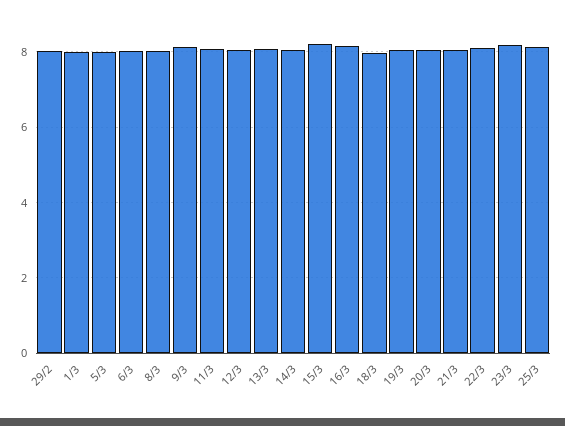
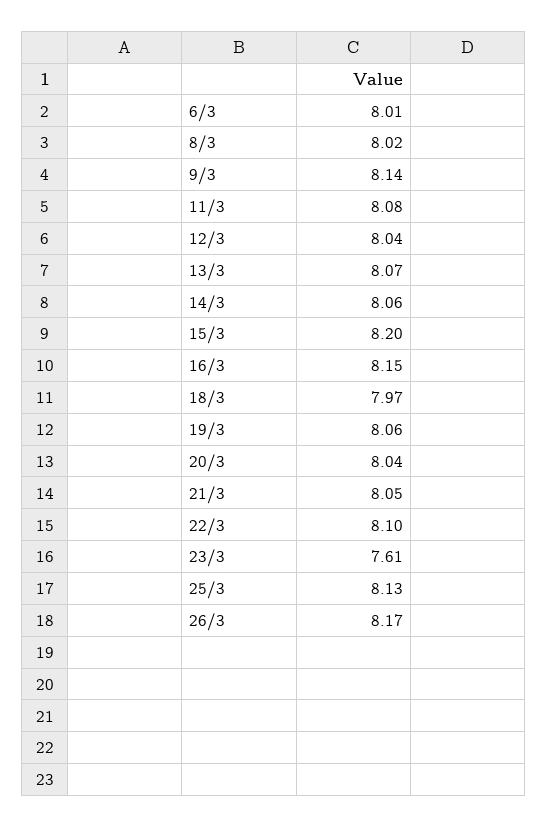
29/2: 8 -> none
1/3: 8 -> none
5/3: 8 -> none
23/3: 8.2 -> 7.61
26/3: none -> 8.17

